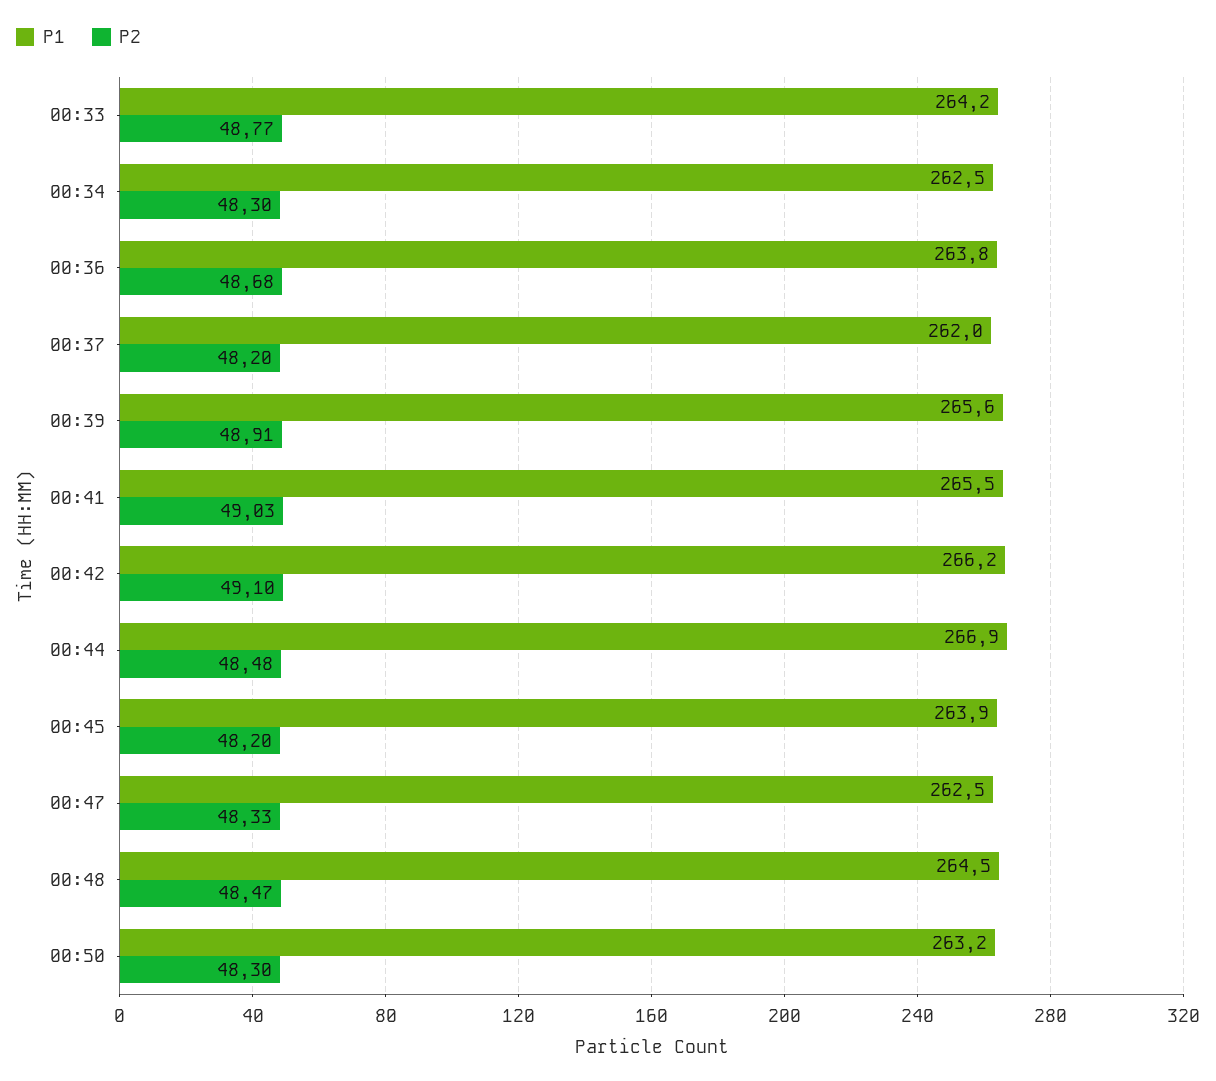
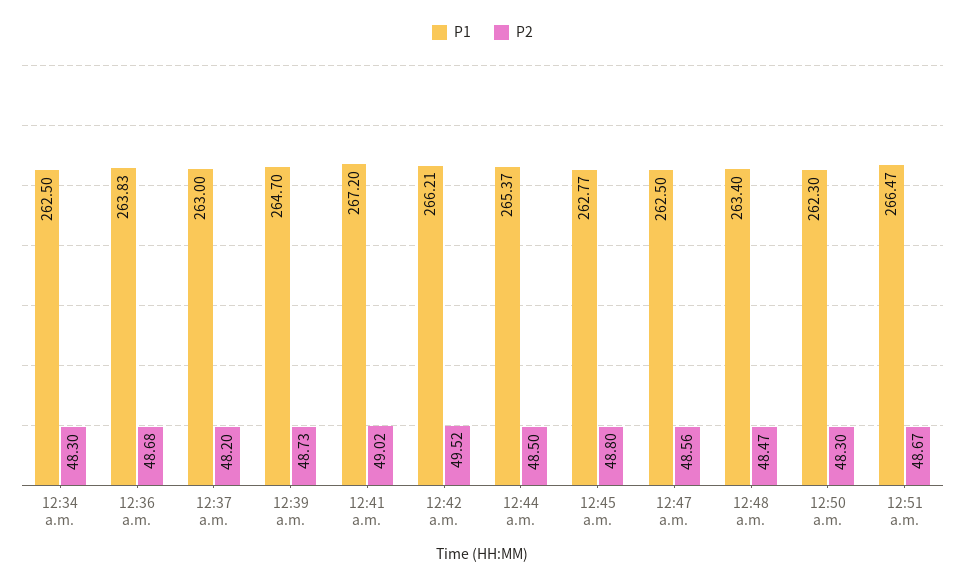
P1, 00:33: 264.2 -> none
P2, 00:33: 48.77 -> none
P1, 00:37: 262 -> 263
P1, 00:39: 265.6 -> 264.7
P2, 00:39: 48.91 -> 48.73
P1, 00:41: 265.5 -> 267.2
P2, 00:41: 49.03 -> 49.02
P2, 00:42: 49.1 -> 49.52
P1, 00:44: 266.9 -> 265.37
P2, 00:44: 48.48 -> 48.5
P1, 00:45: 263.9 -> 262.77
P2, 00:45: 48.2 -> 48.8
P2, 00:47: 48.33 -> 48.56
P1, 00:48: 264.5 -> 263.4
P1, 00:50: 263.2 -> 262.3
P1, 12:51 a.m.: none -> 266.47
P2, 12:51 a.m.: none -> 48.67

